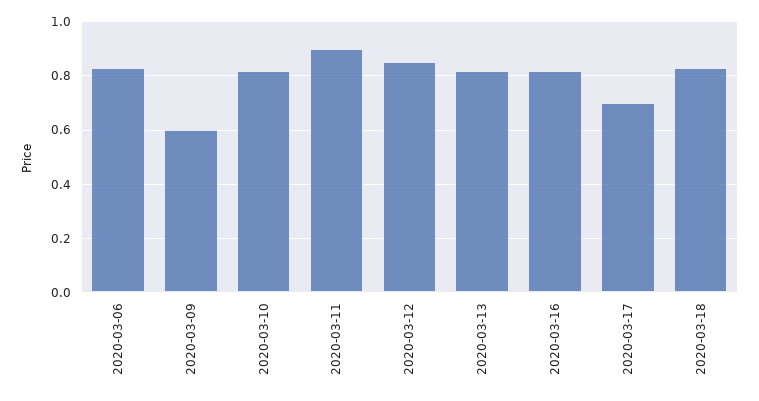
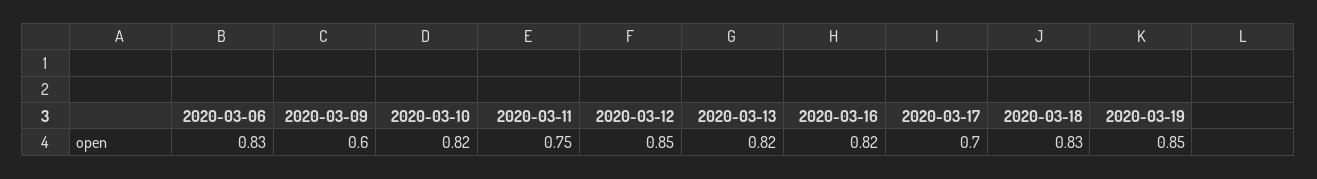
2020-03-11: 0.9 -> 0.75
2020-03-19: none -> 0.85

